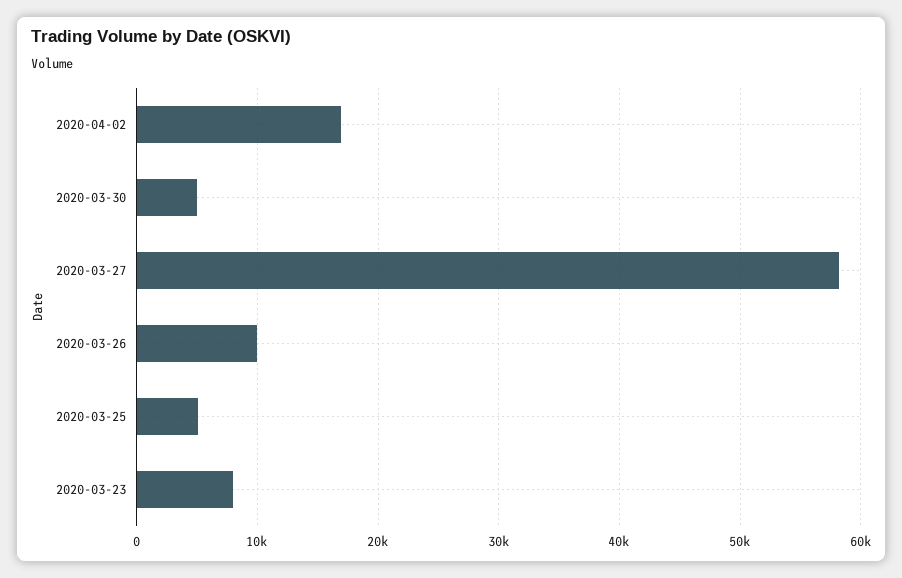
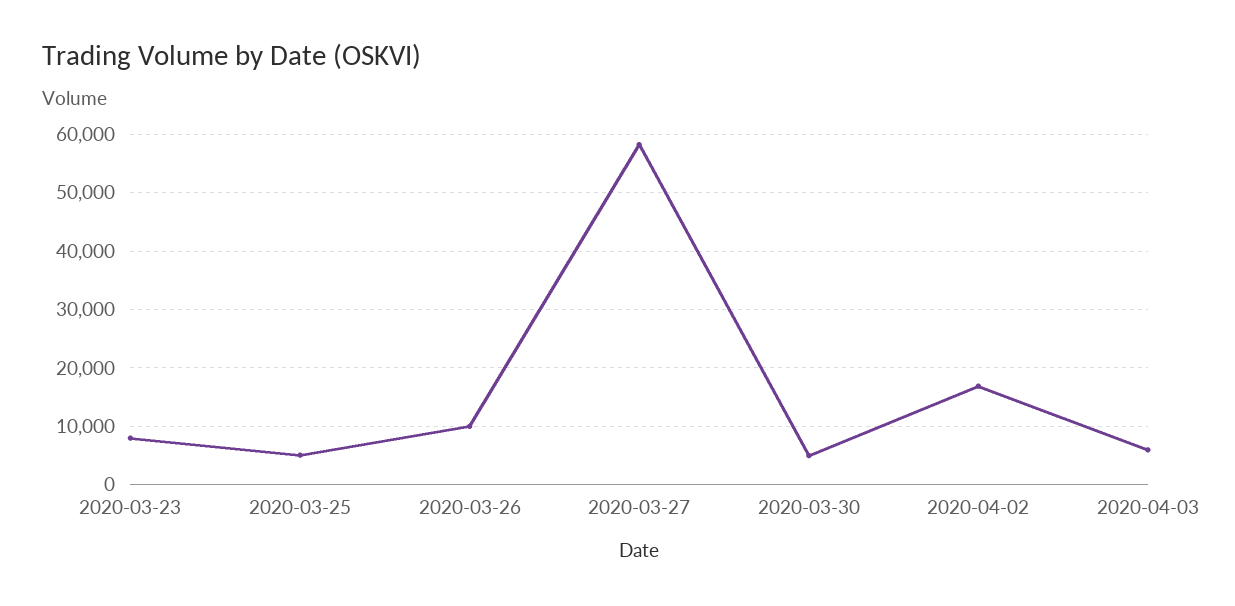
2020-04-03: none -> 6000

